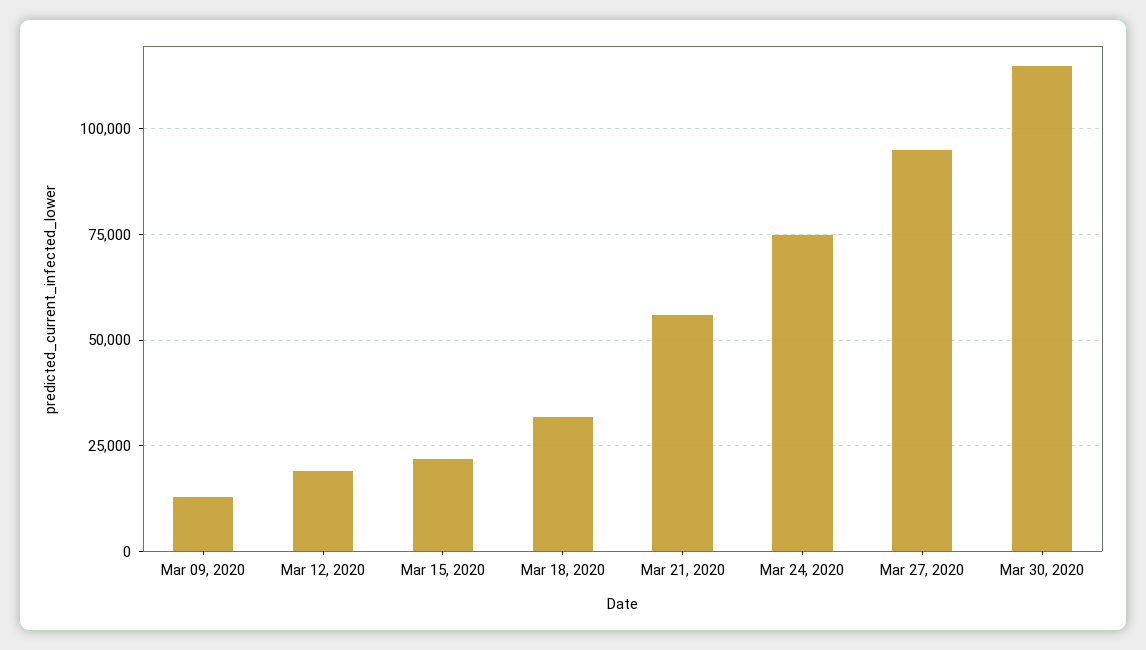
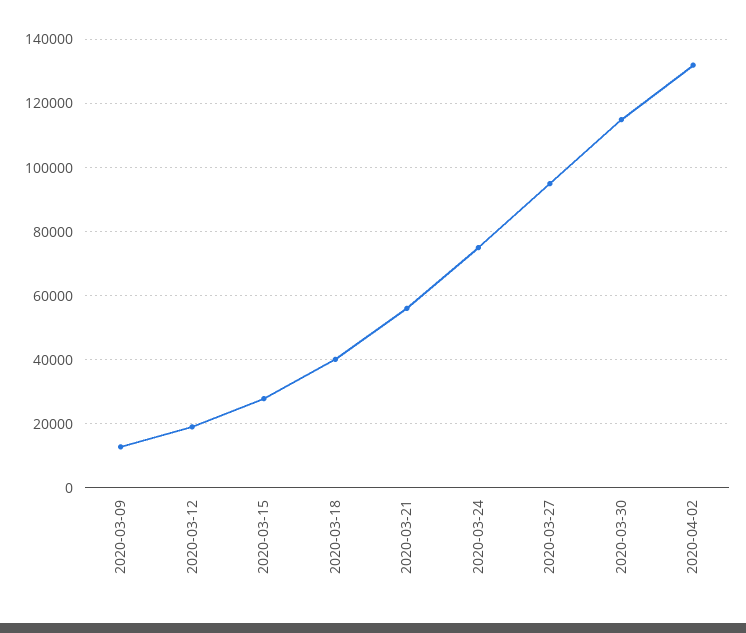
Mar 15, 2020: 22500 -> 28000
Mar 18, 2020: 32500 -> 40000
2020-04-02: none -> 132000

